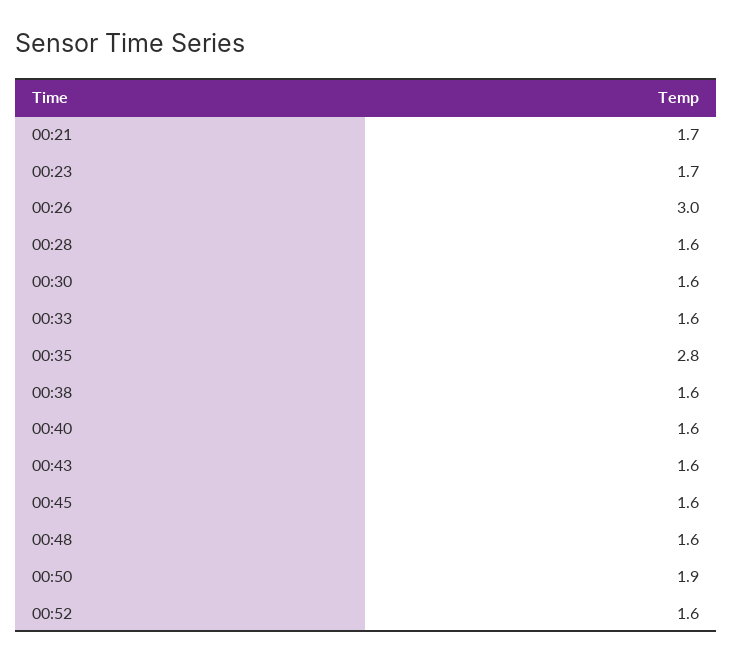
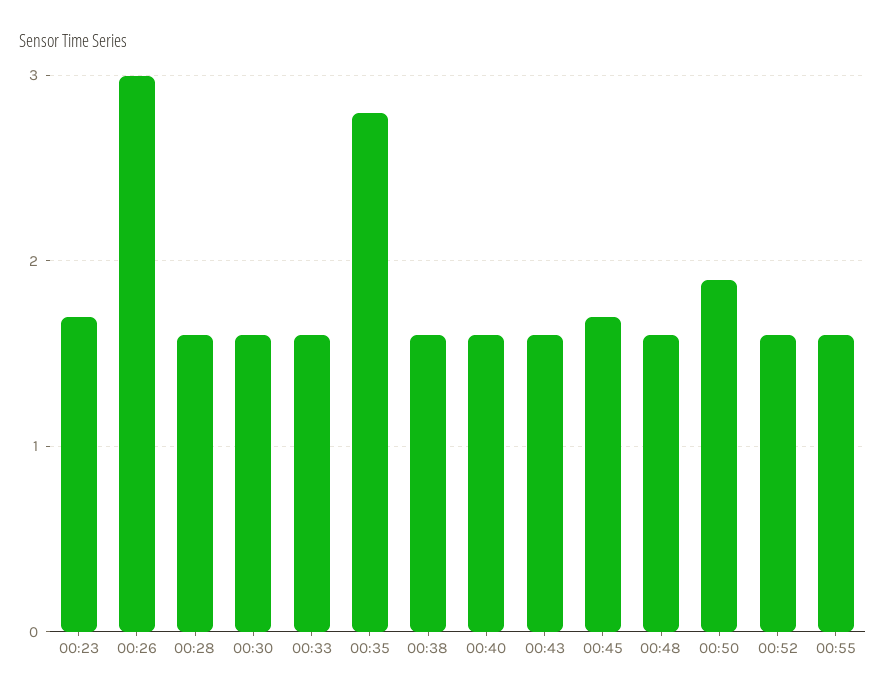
00:21: 1.7 -> none
00:45: 1.6 -> 1.7
00:55: none -> 1.6

